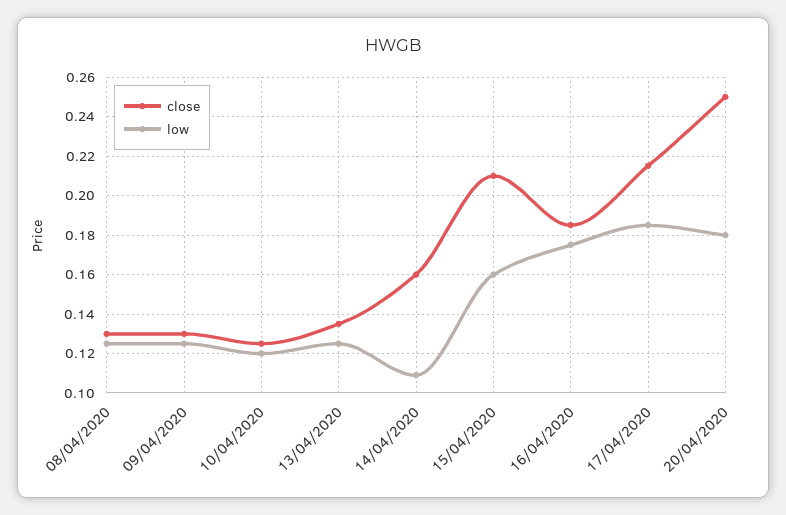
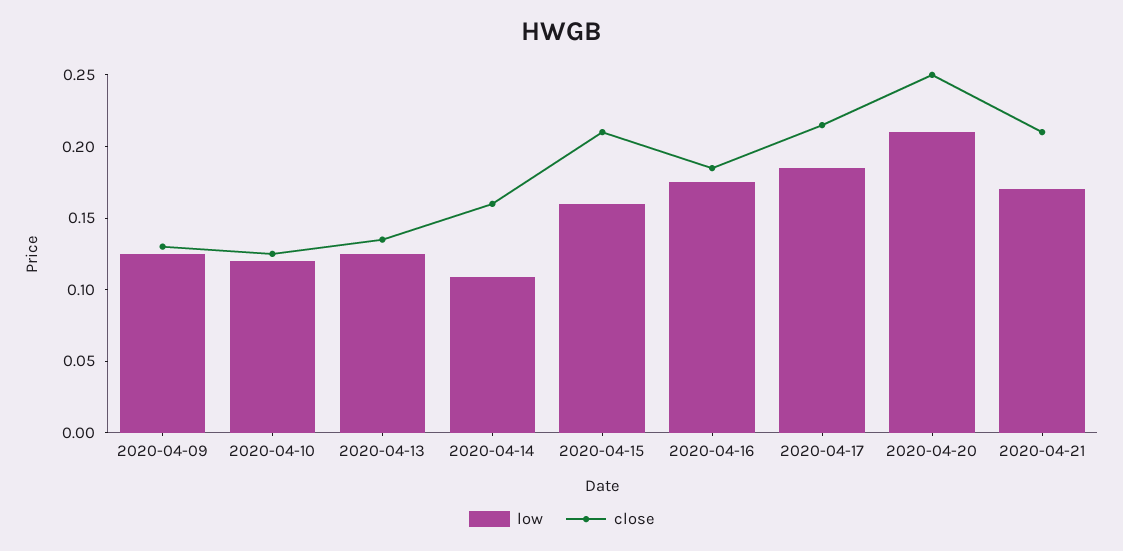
close, 08/04/2020: 0.13 -> none
low, 08/04/2020: 0.125 -> none
low, 20/04/2020: 0.18 -> 0.21
low, 2020-04-21: none -> 0.17
close, 2020-04-21: none -> 0.21

